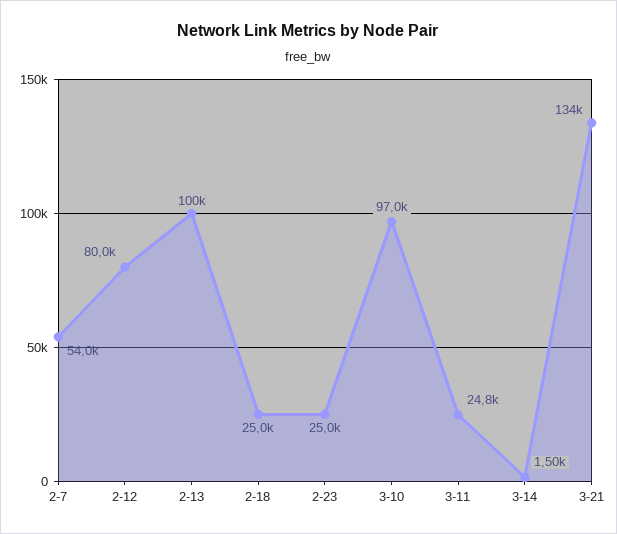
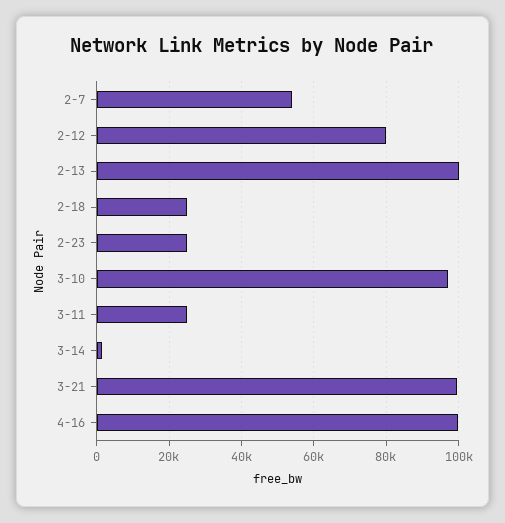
3-21: 134000 -> 100000
4-16: none -> 100000

